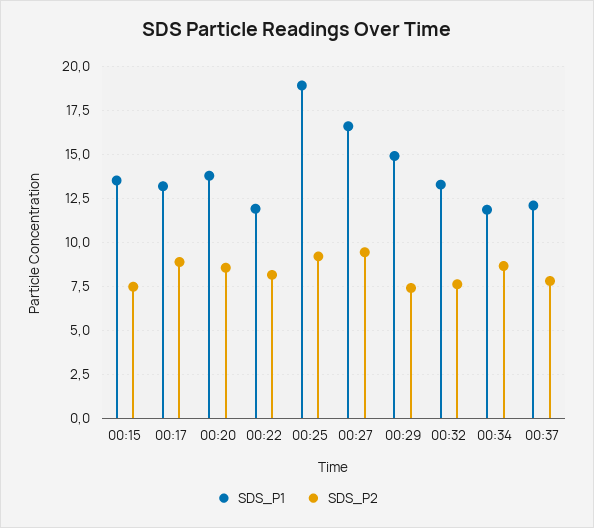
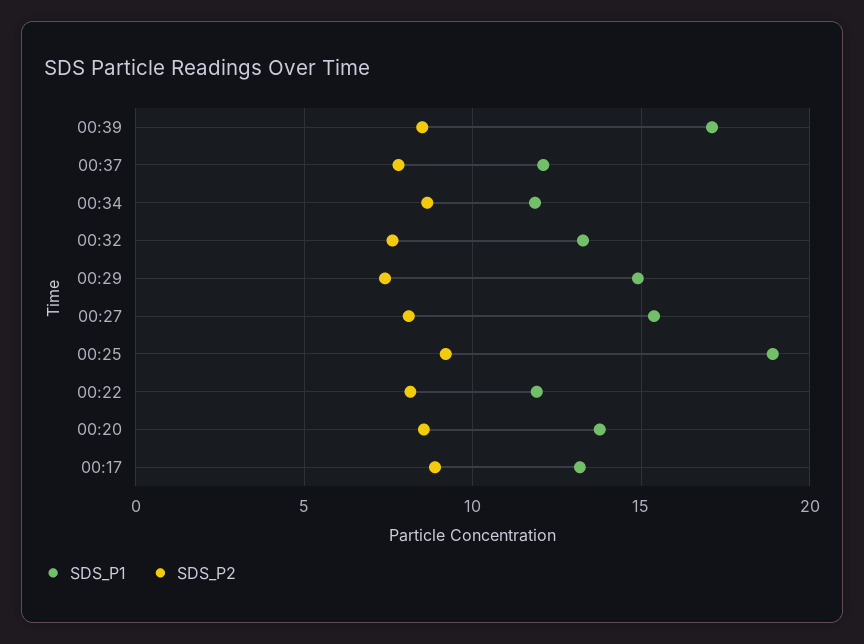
SDS_P1, 00:15: 13.5 -> none
SDS_P2, 00:15: 7.5 -> none
SDS_P1, 00:27: 16.5 -> 15.5
SDS_P2, 00:27: 9.5 -> 8
SDS_P1, 00:39: none -> 17
SDS_P2, 00:39: none -> 8.5

